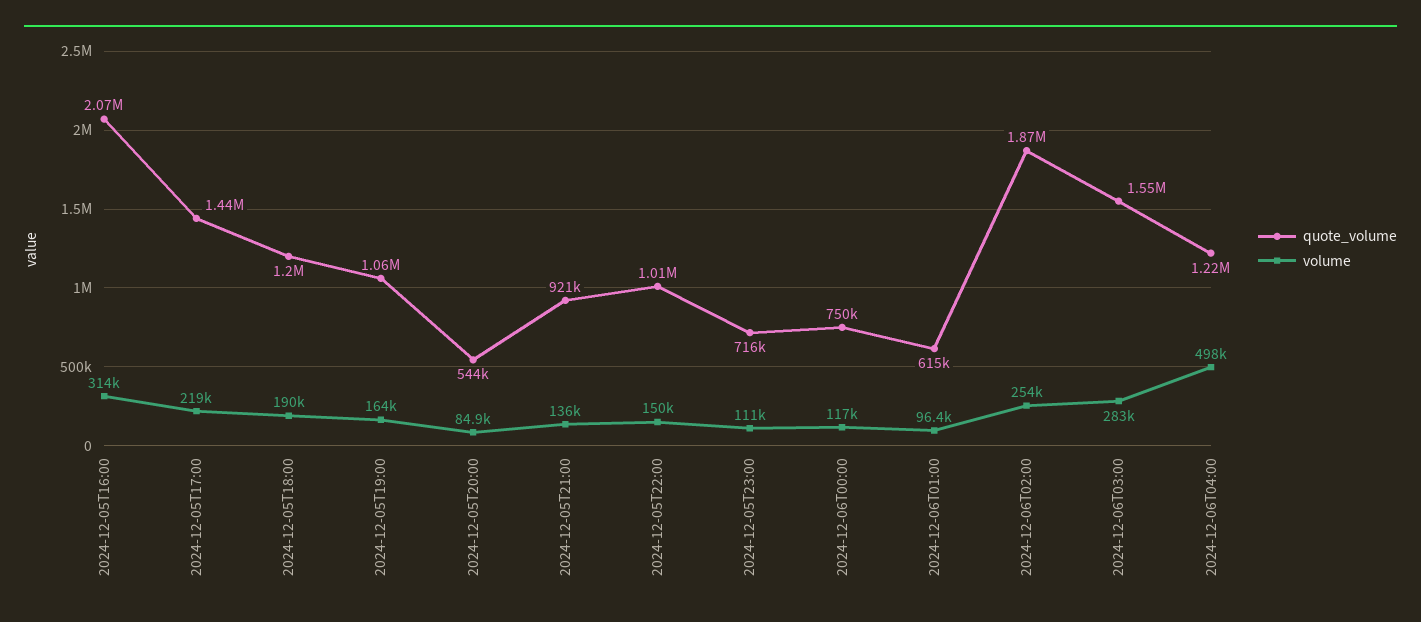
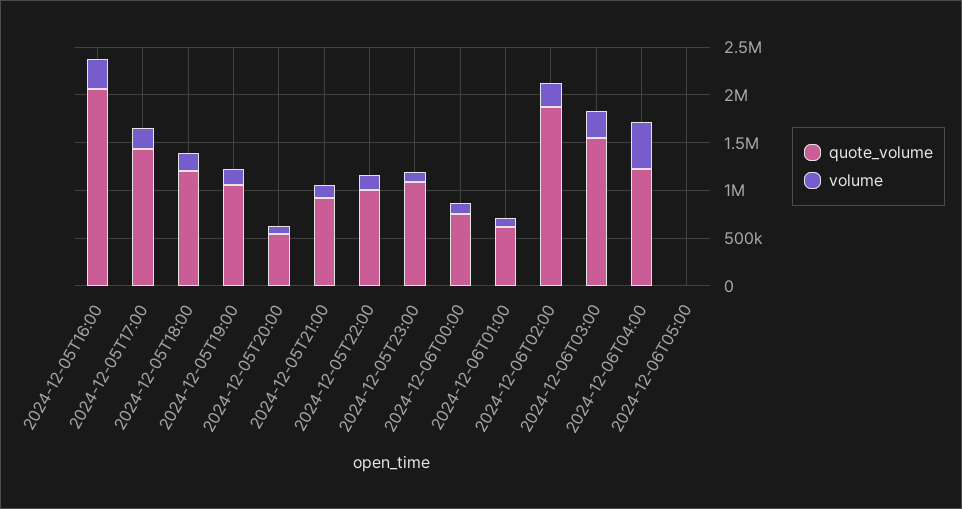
quote_volume, 2024-12-05T23:00: 716000 -> 1100000
quote_volume, 2024-12-06T05:00: none -> 0
volume, 2024-12-06T05:00: none -> 0

